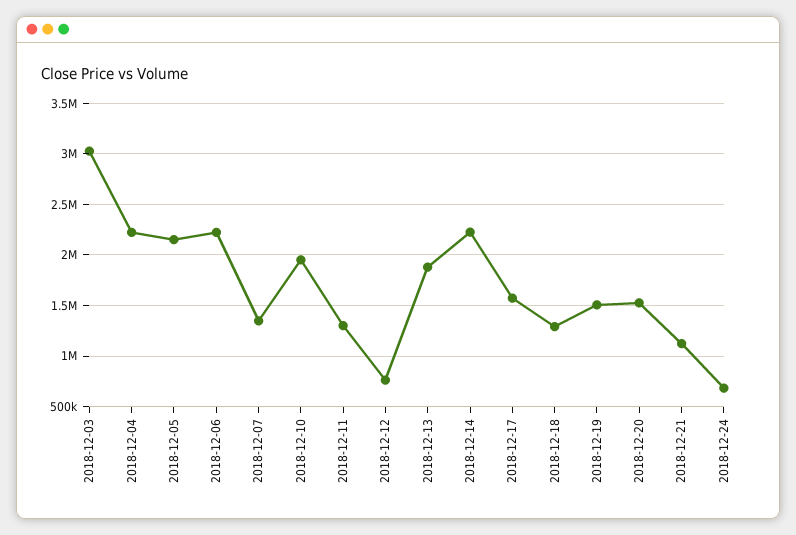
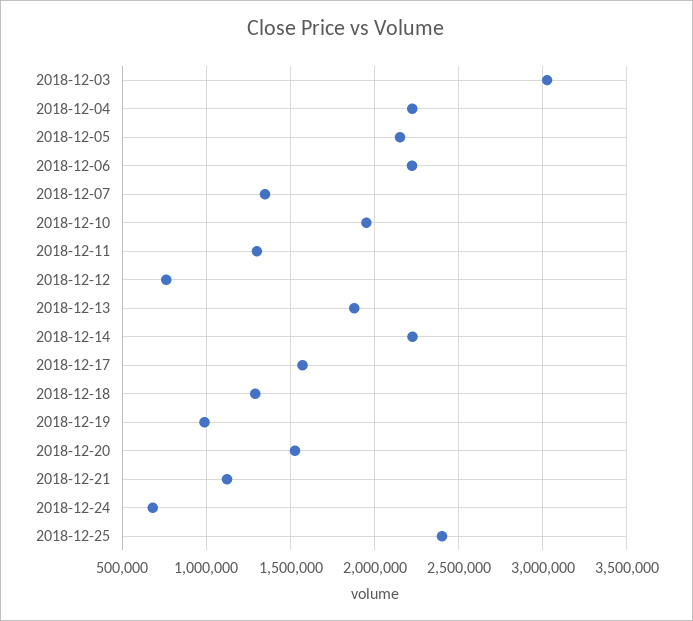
2018-12-19: 1500000 -> 1000000
2018-12-25: none -> 2400000

